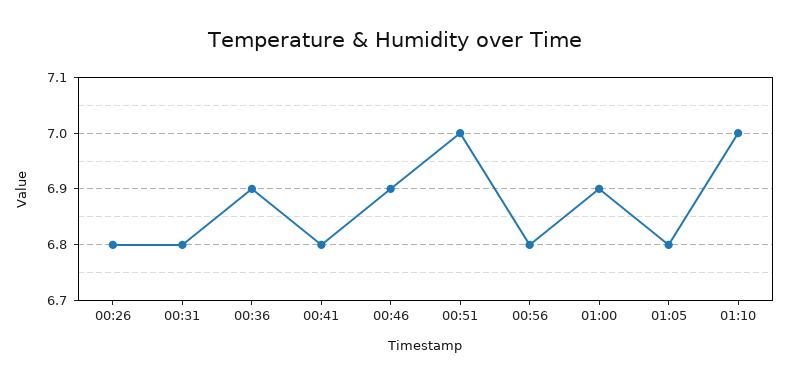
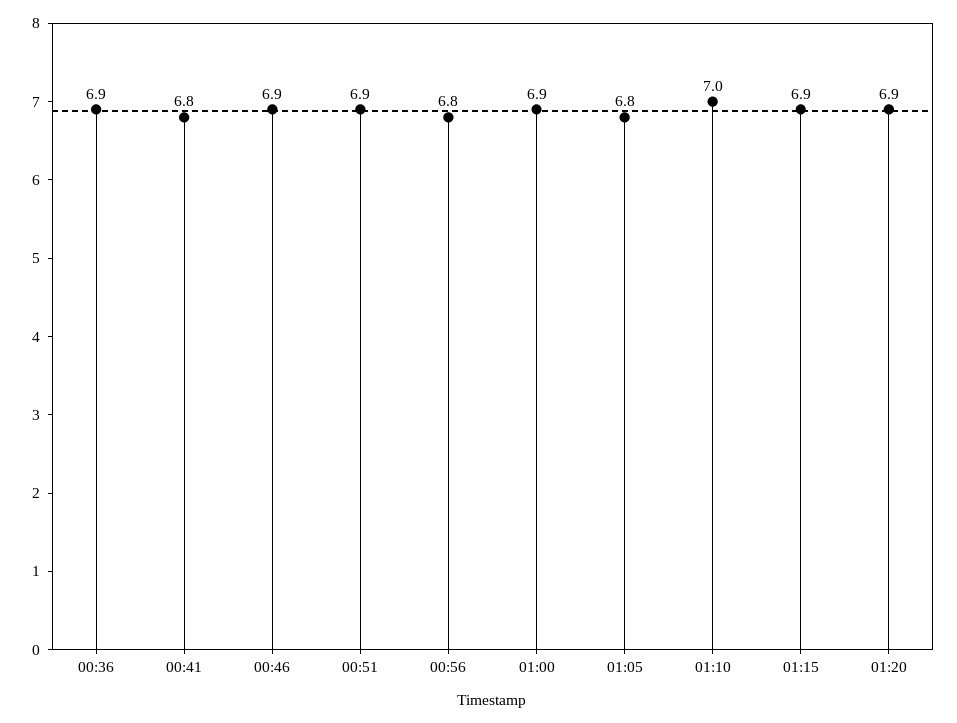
00:26: 6.8 -> none
00:31: 6.8 -> none
00:51: 7 -> 6.9
01:15: none -> 6.9
01:20: none -> 6.9

